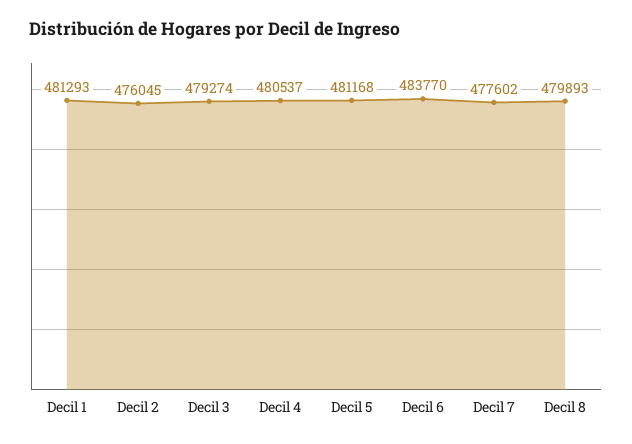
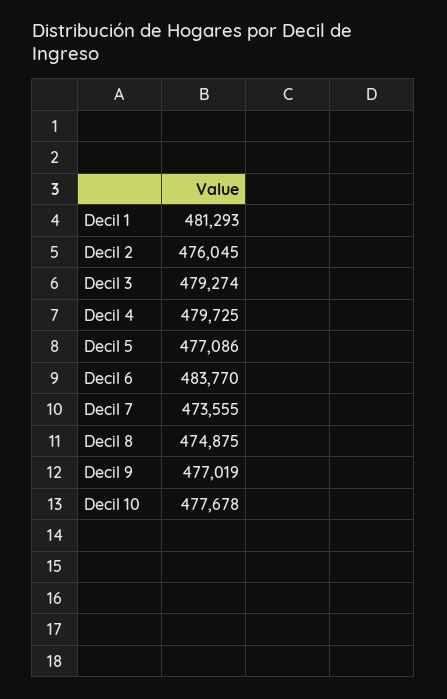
Decil 4: 480537 -> 479725
Decil 5: 481168 -> 477086
Decil 7: 477602 -> 473555
Decil 8: 479893 -> 474875
Decil 9: none -> 477019
Decil 10: none -> 477678

